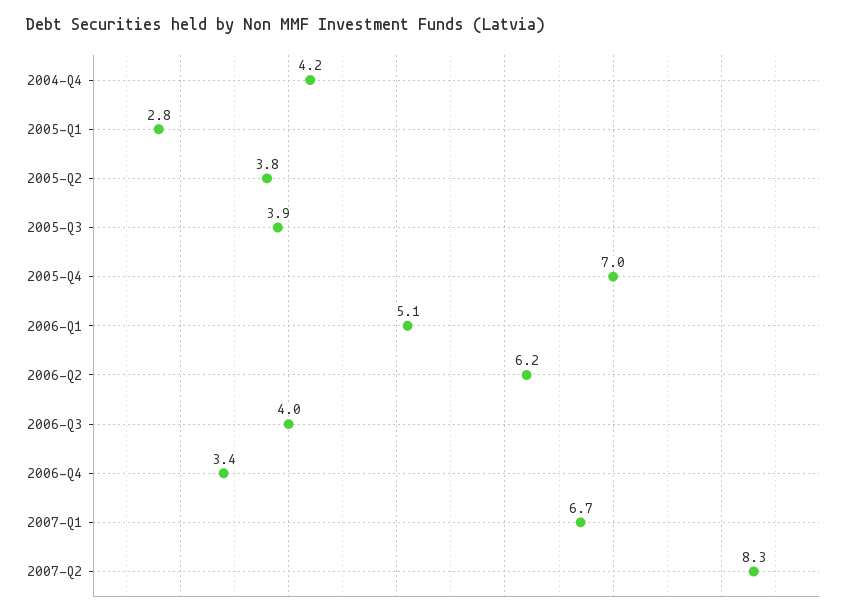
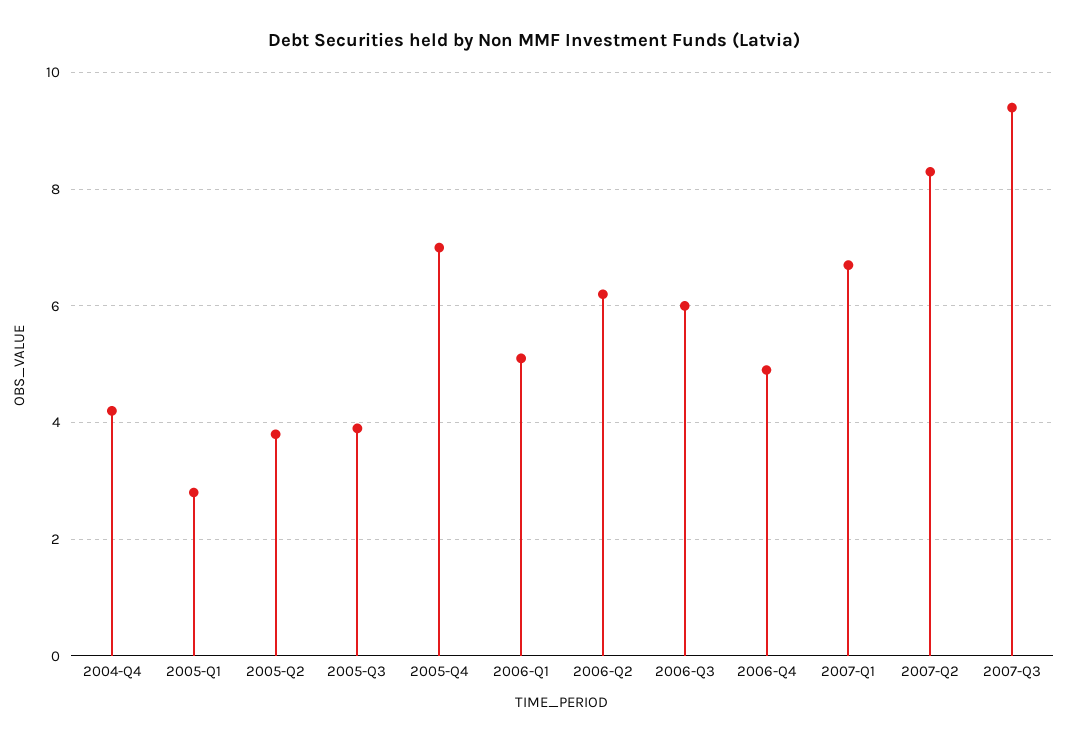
2006-Q3: 4 -> 6
2006-Q4: 3.4 -> 5
2007-Q3: none -> 9.5

